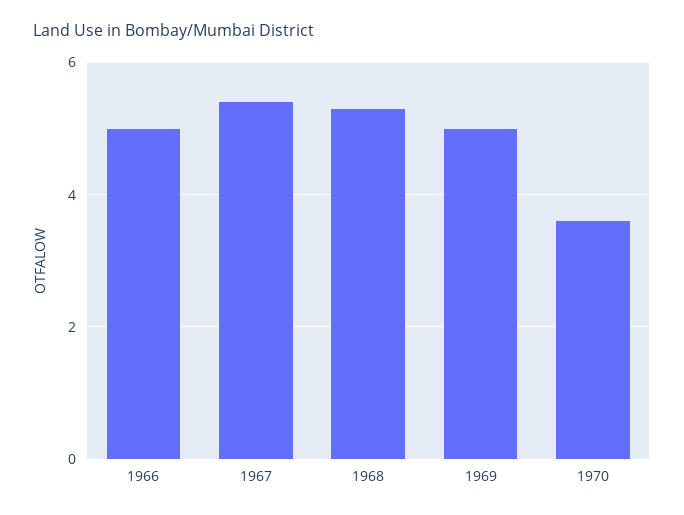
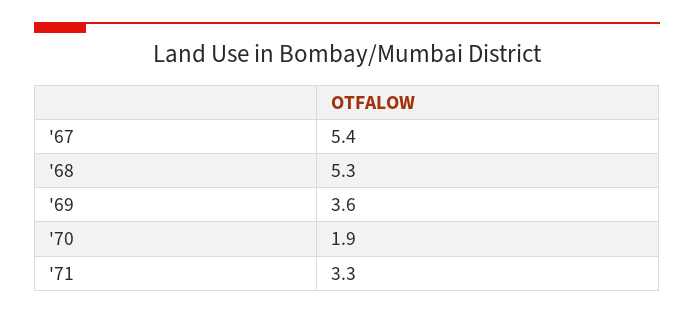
1966: 5 -> none
1969: 5 -> 3.6
1970: 3.5 -> 1.9
'71: none -> 3.3

